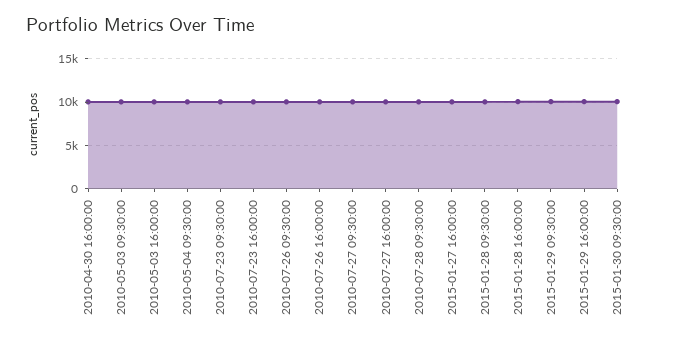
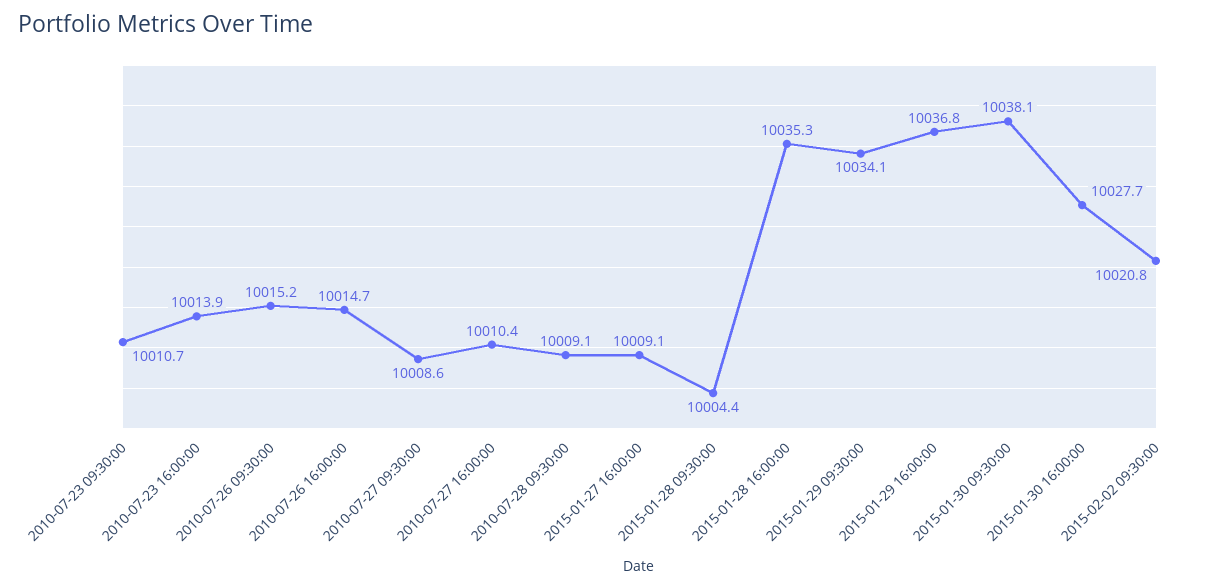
2010-04-30 16:00:00: 10000 -> none
2010-05-03 09:30:00: 10000 -> none
2010-05-03 16:00:00: 10000 -> none
2010-05-04 09:30:00: 10000 -> none
2015-01-30 16:00:00: none -> 10027.7
2015-02-02 09:30:00: none -> 10020.8

